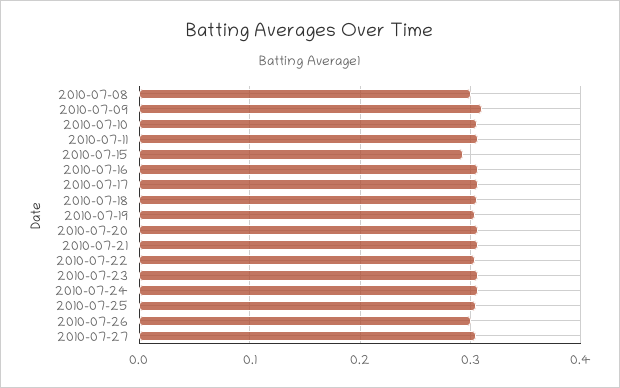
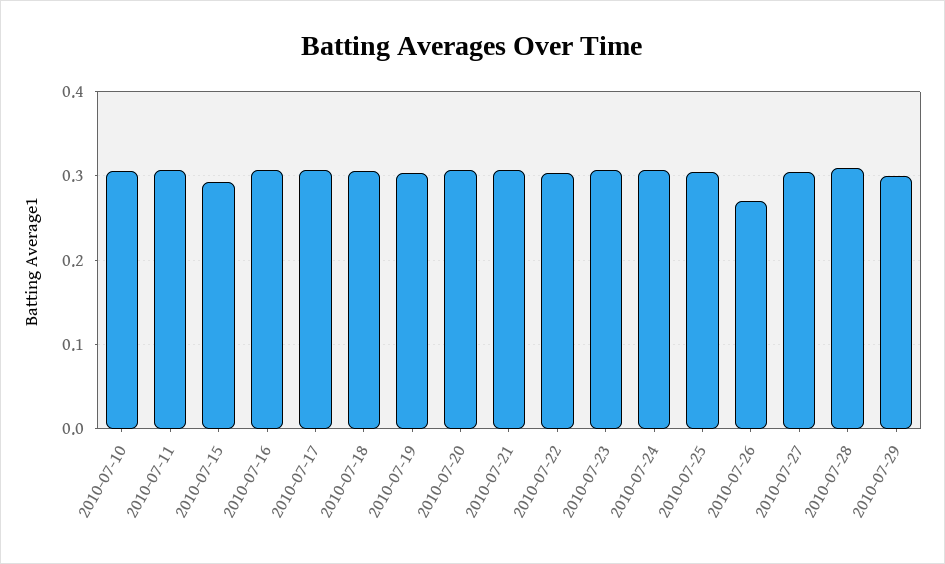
2010-07-08: 0.3 -> none
2010-07-09: 0.31 -> none
2010-07-26: 0.3 -> 0.27
2010-07-28: none -> 0.31
2010-07-29: none -> 0.3

